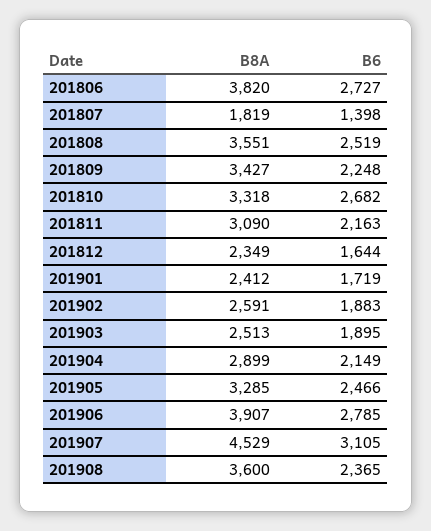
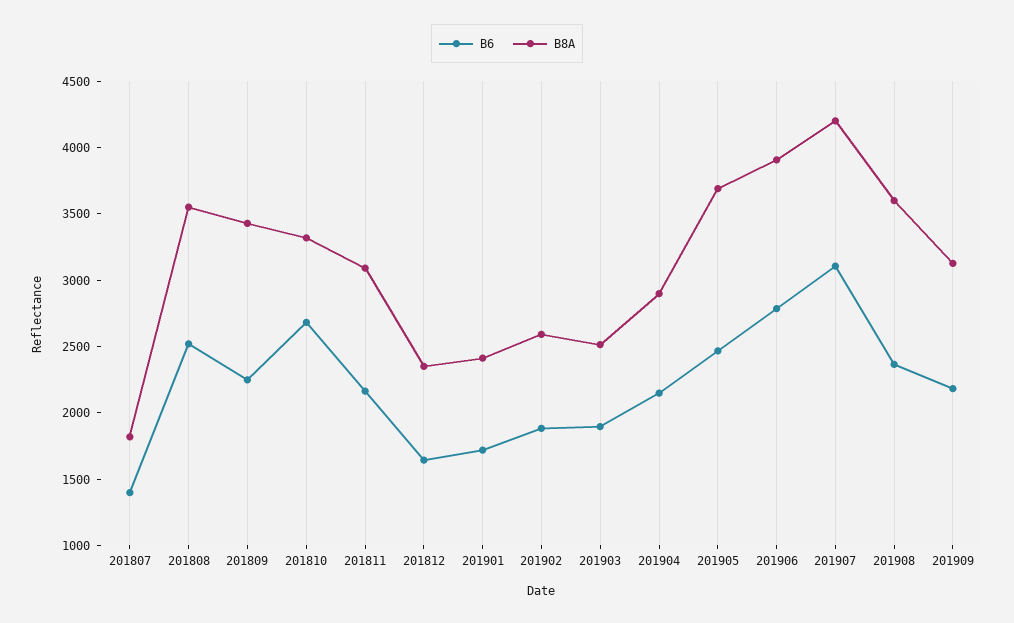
B8A, 201806: 3820 -> none
B6, 201806: 2727 -> none
B8A, 201905: 3285 -> 3700
B8A, 201907: 4529 -> 4200
B6, 201909: none -> 2200
B8A, 201909: none -> 3100

